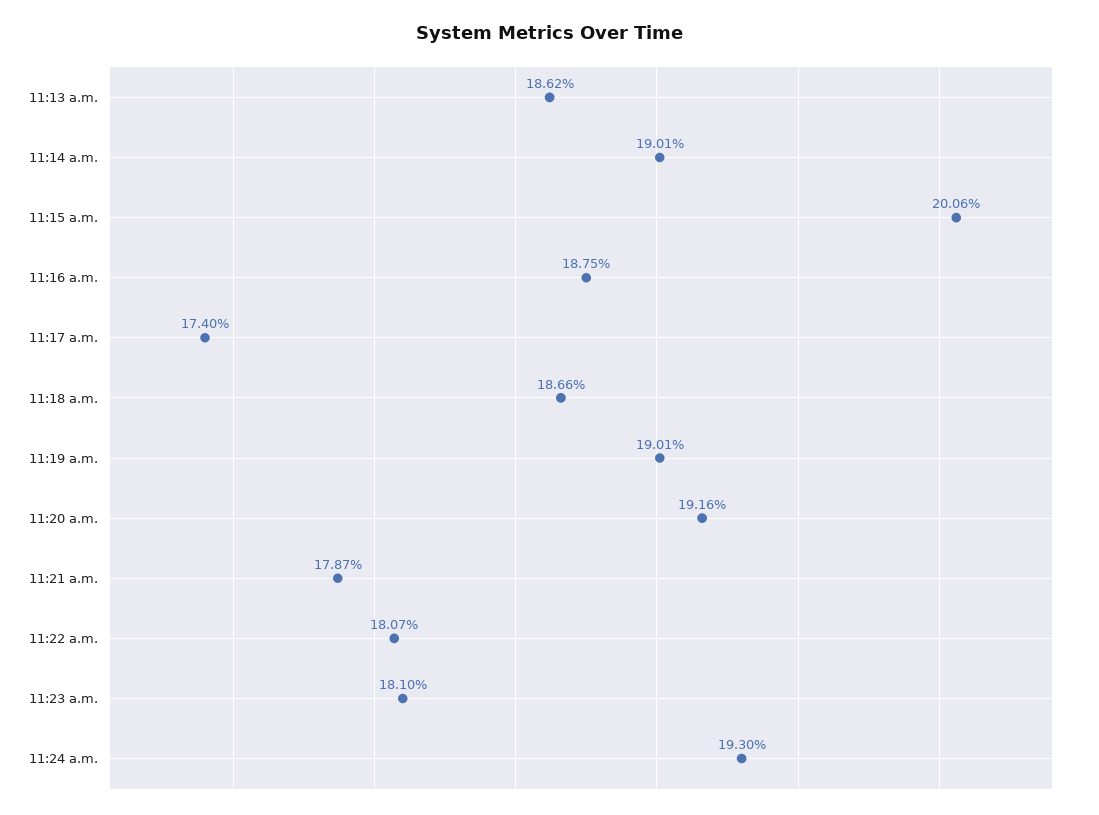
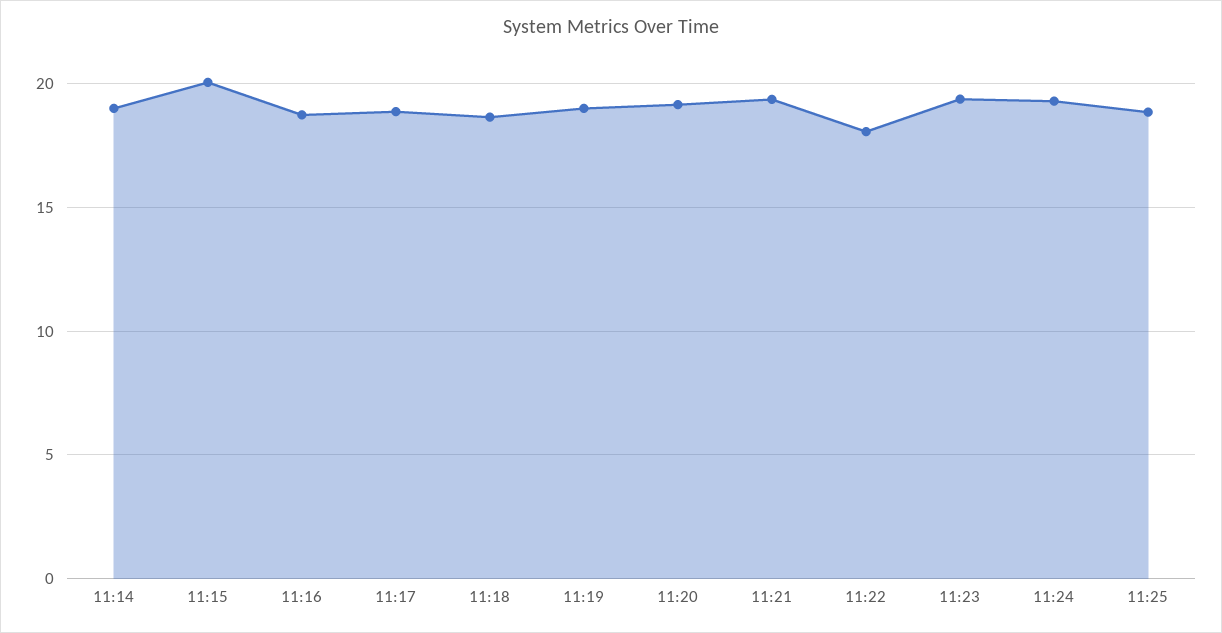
11:13 a.m.: 18.62 -> none
11:17 a.m.: 17.4 -> 19
11:21 a.m.: 17.87 -> 19.5
11:23 a.m.: 18.1 -> 19.5
11:25: none -> 19

